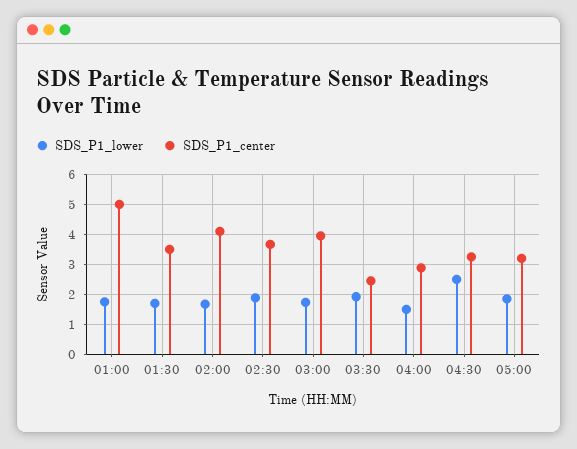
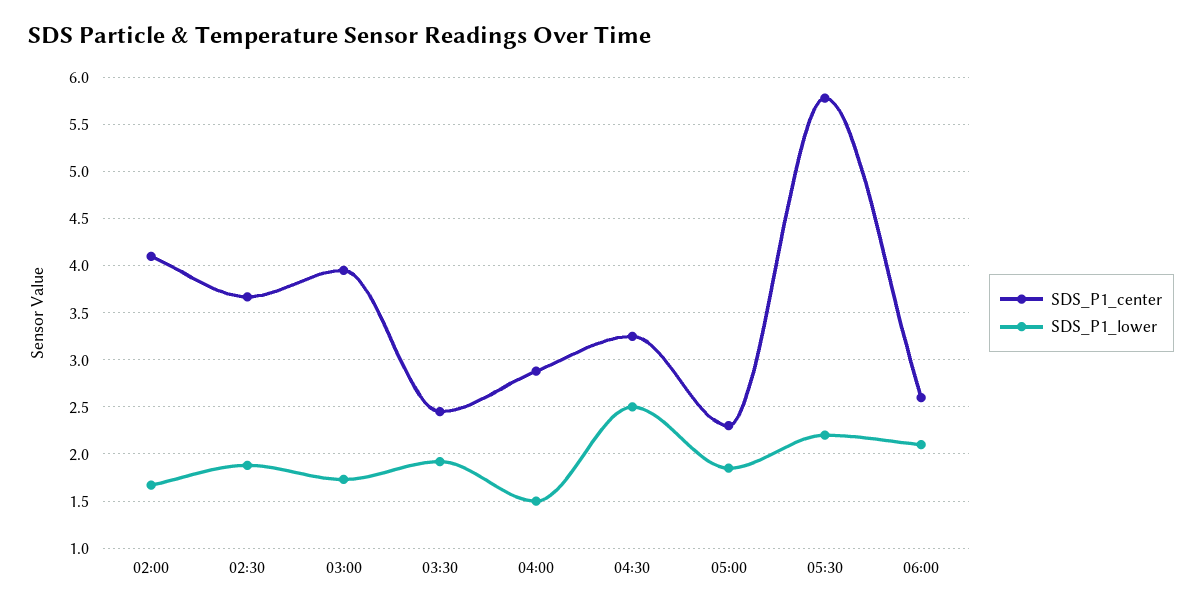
SDS_P1_lower, 01:00: 1.75 -> none
SDS_P1_center, 01:00: 5 -> none
SDS_P1_lower, 01:30: 1.75 -> none
SDS_P1_center, 01:30: 3.5 -> none
SDS_P1_center, 05:00: 3.25 -> 2.3
SDS_P1_center, 05:30: none -> 5.8
SDS_P1_lower, 05:30: none -> 2.2
SDS_P1_center, 06:00: none -> 2.6
SDS_P1_lower, 06:00: none -> 2.1

